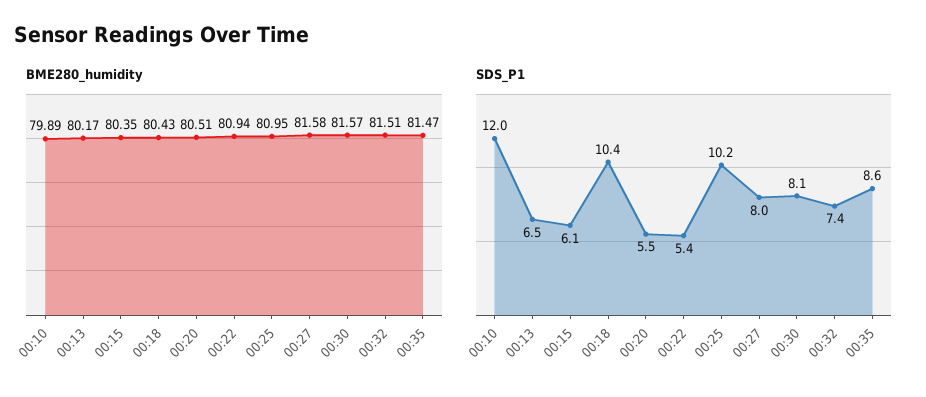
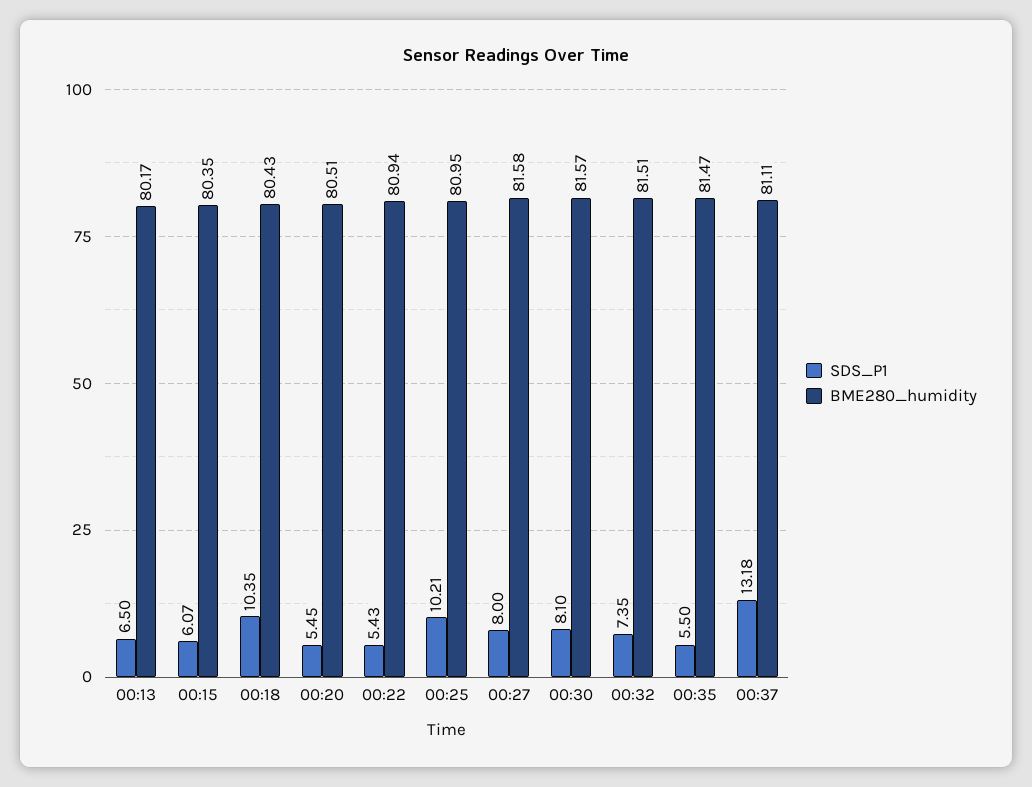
BME280_humidity, 00:10: 79.89 -> none
SDS_P1, 00:10: 12 -> none
SDS_P1, 00:35: 8.6 -> 5.5
SDS_P1, 00:37: none -> 13.18
BME280_humidity, 00:37: none -> 81.11

